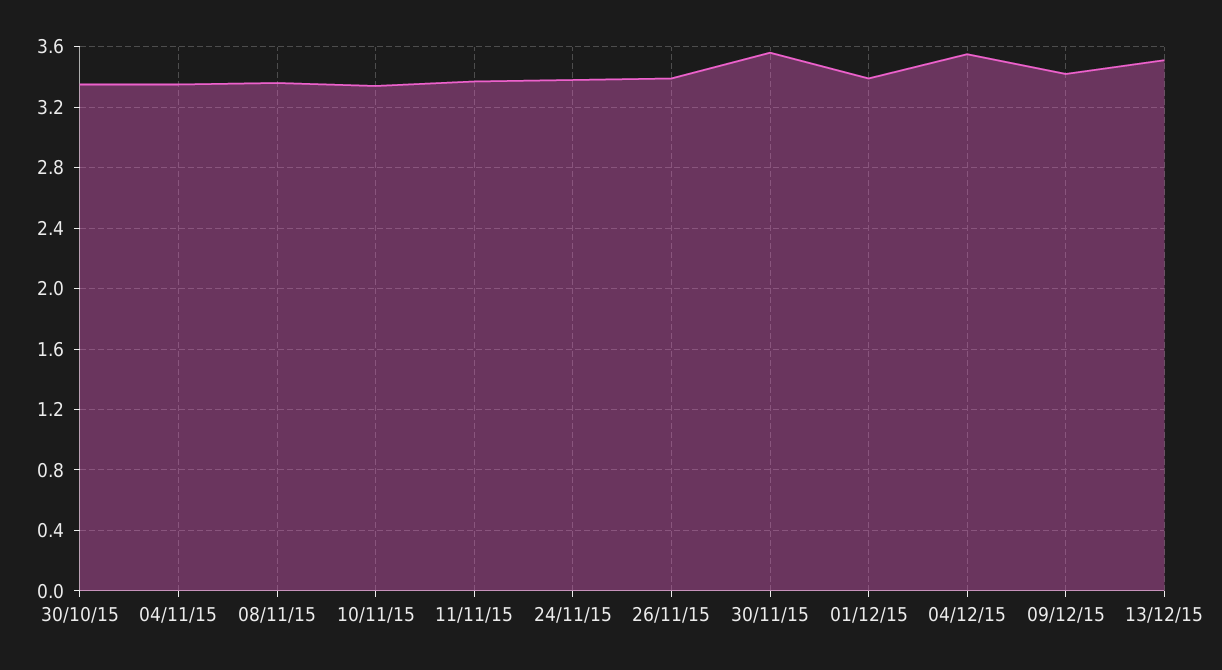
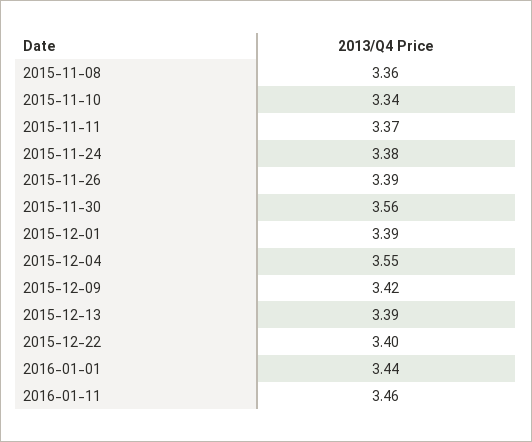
30/10/15: 3.35 -> none
04/11/15: 3.35 -> none
13/12/15: 3.5 -> 3.39
2015-12-22: none -> 3.4
2016-01-01: none -> 3.44
2016-01-11: none -> 3.46

